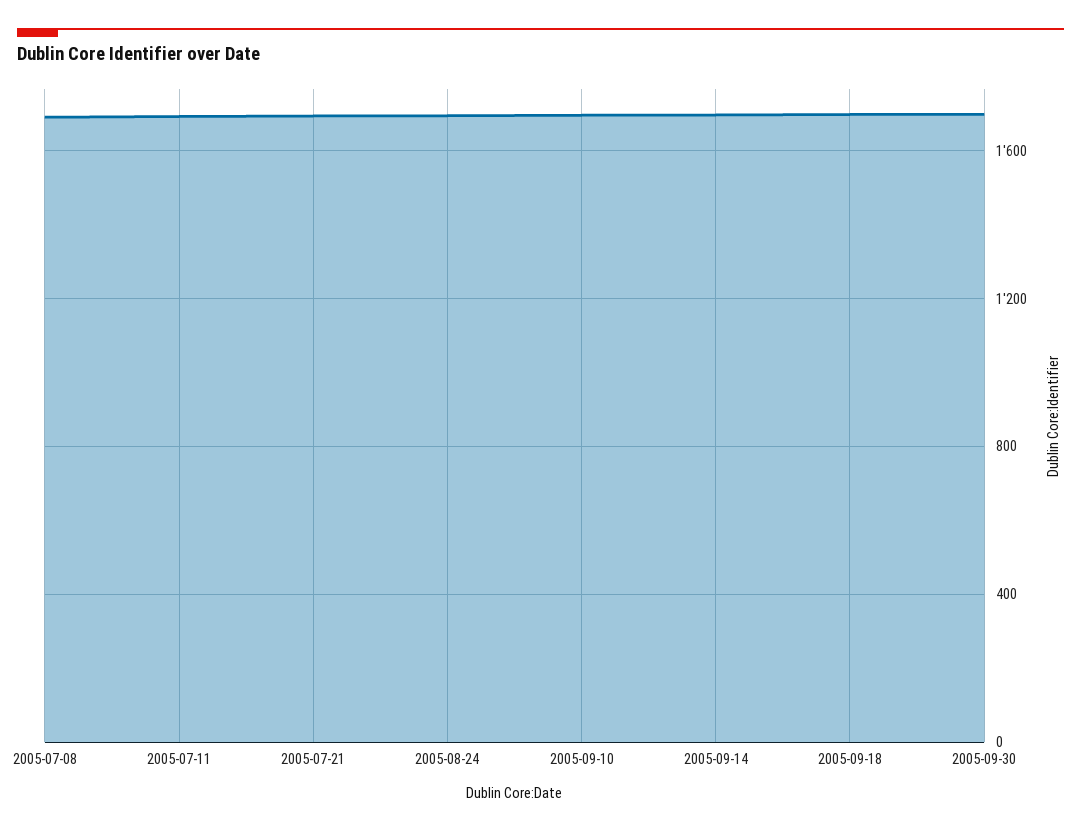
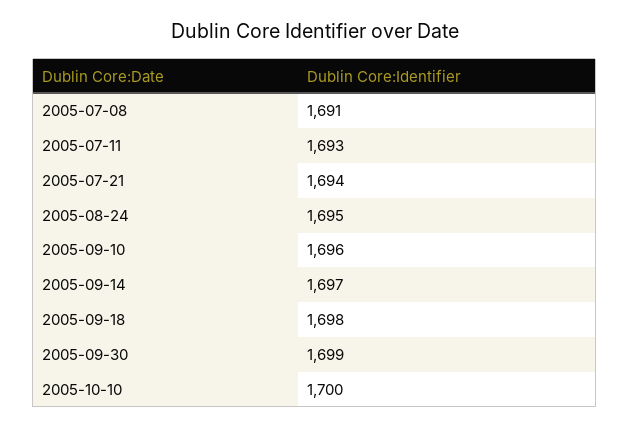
2005-10-10: none -> 1700

